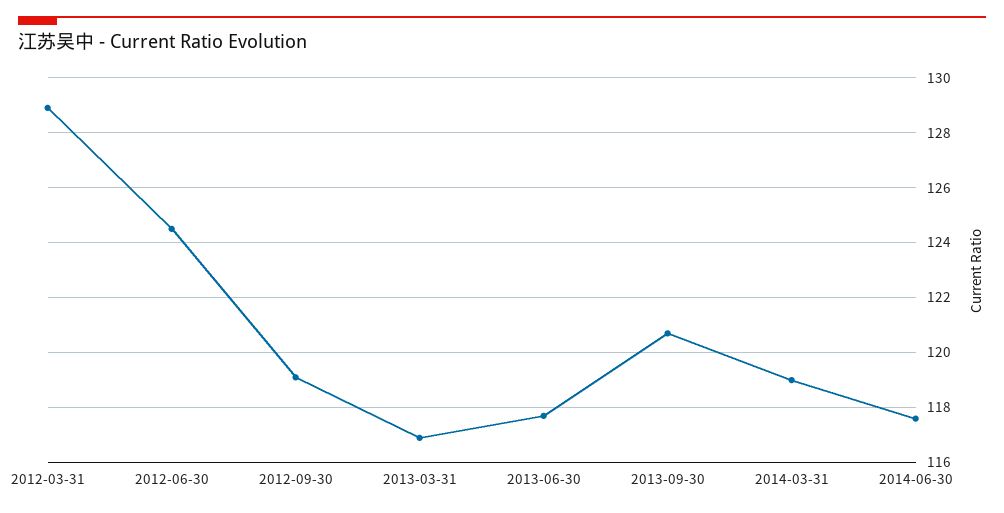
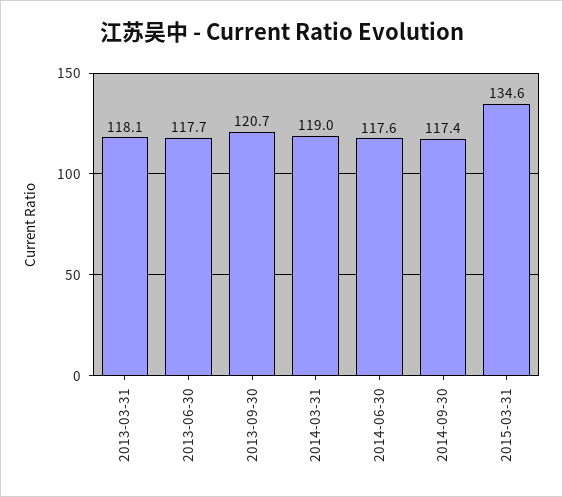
2012-03-31: 129 -> none
2012-06-30: 124.5 -> none
2012-09-30: 119 -> none
2013-03-31: 117 -> 118.1
2014-09-30: none -> 117.4
2015-03-31: none -> 134.6

